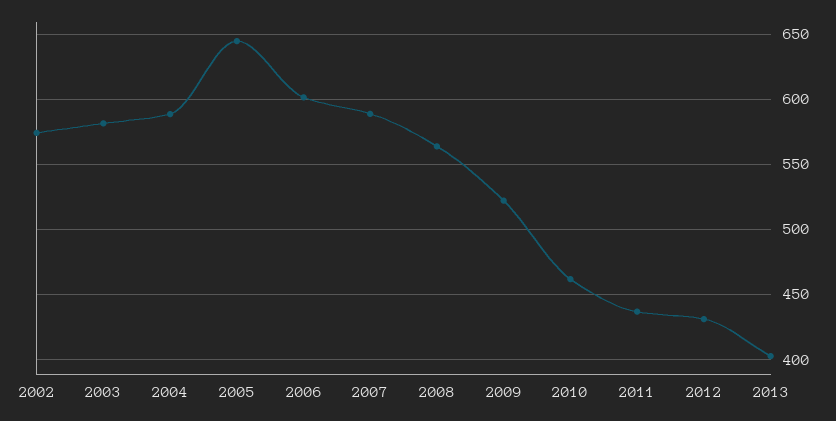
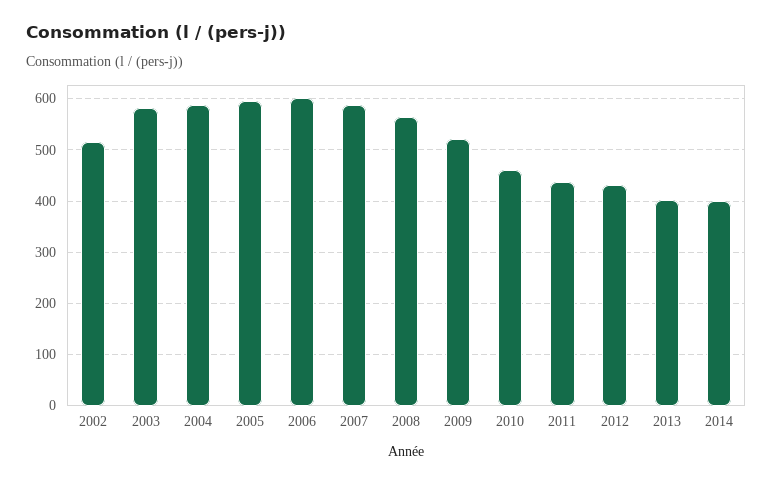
2002: 575 -> 520
2005: 645 -> 600
2014: none -> 400

